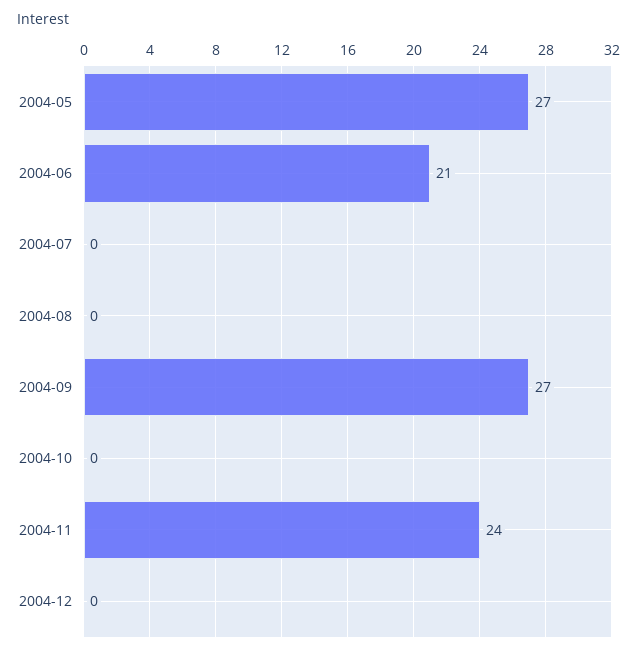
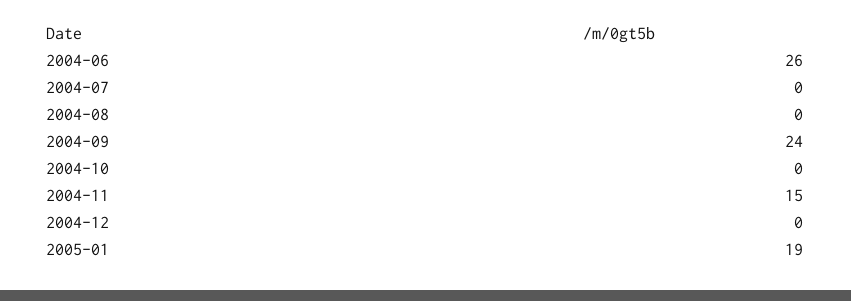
2004-05: 27 -> none
2004-06: 21 -> 26
2004-09: 27 -> 24
2004-11: 24 -> 15
2005-01: none -> 19

